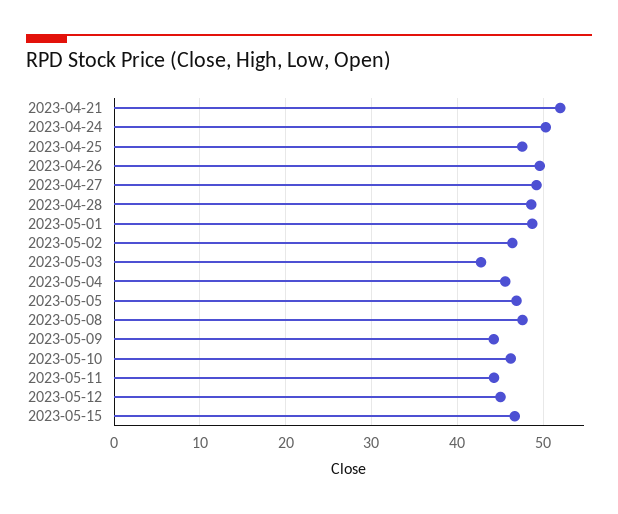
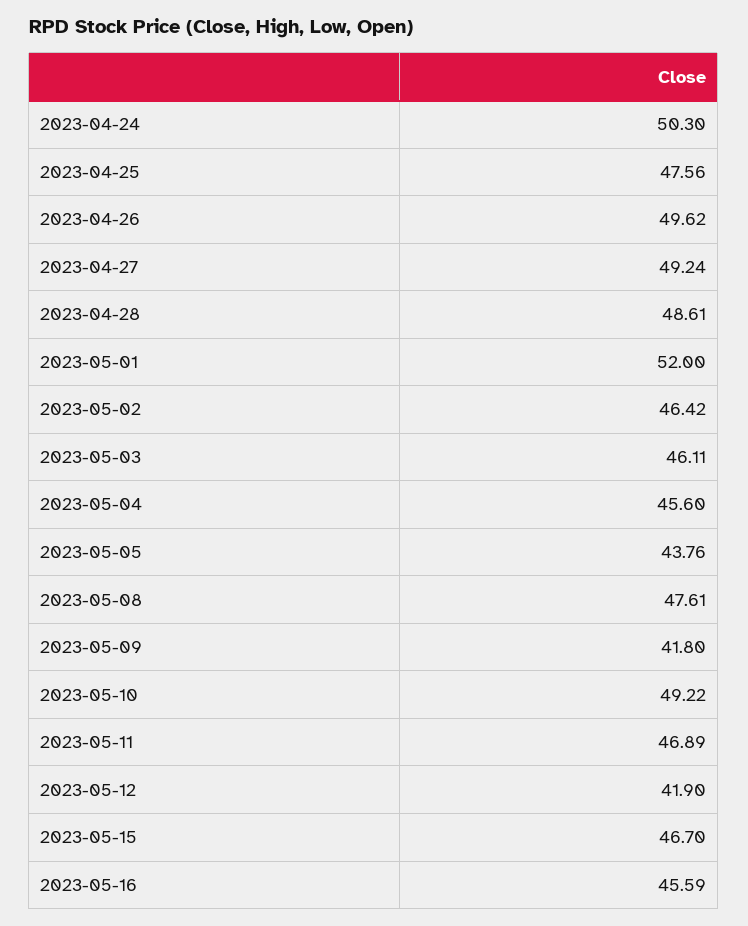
2023-04-21: 52 -> none
2023-05-01: 49 -> 52
2023-05-03: 43 -> 46.11
2023-05-05: 47 -> 43.76
2023-05-09: 44 -> 41.8
2023-05-10: 46 -> 49.22
2023-05-11: 44 -> 46.89
2023-05-12: 45 -> 41.9
2023-05-16: none -> 45.59

